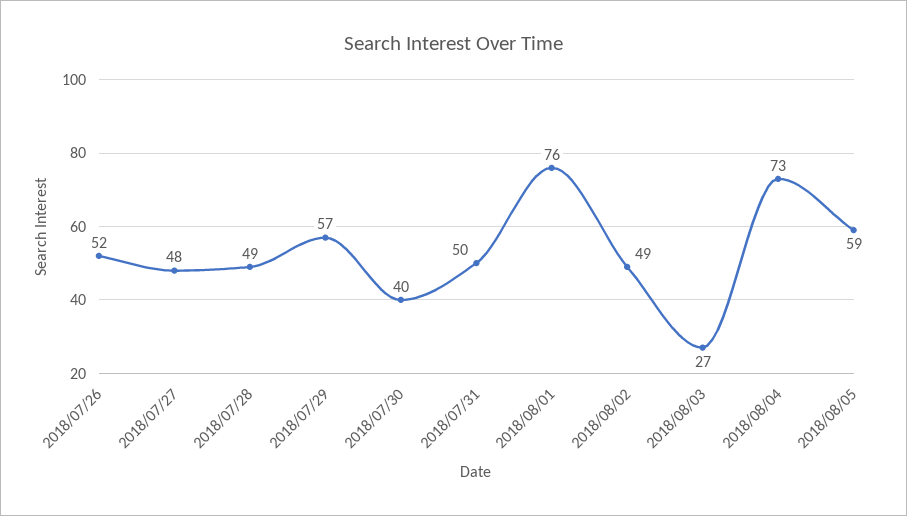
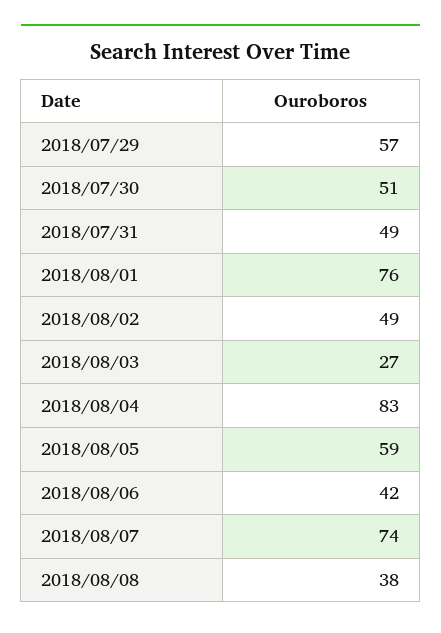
2018/07/26: 52 -> none
2018/07/27: 48 -> none
2018/07/28: 49 -> none
2018/07/30: 40 -> 51
2018/07/31: 50 -> 49
2018/08/04: 73 -> 83
2018/08/06: none -> 42
2018/08/07: none -> 74
2018/08/08: none -> 38

